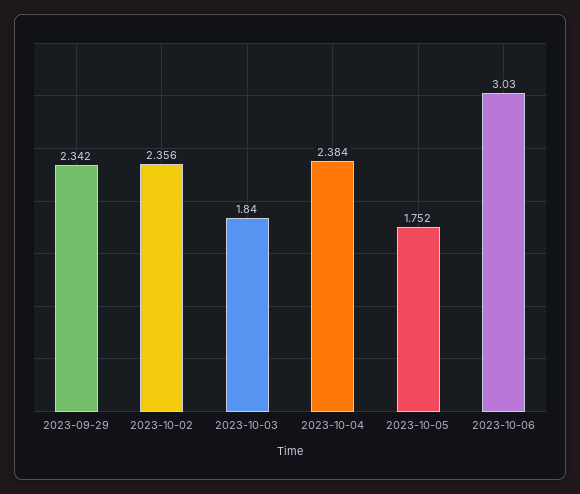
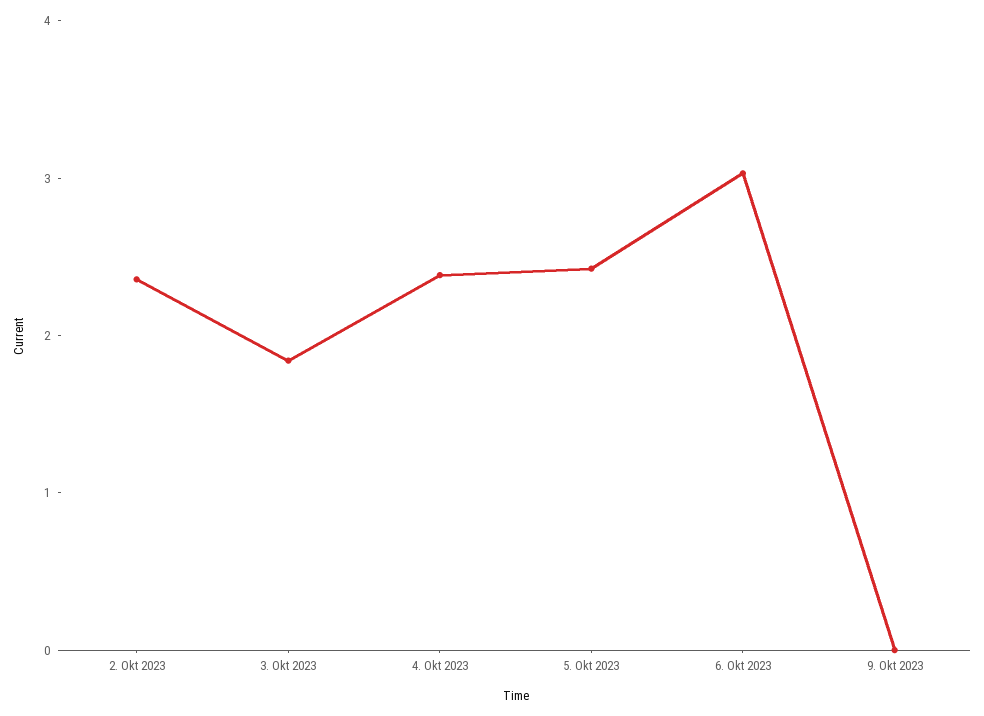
2023-09-29: 2.342 -> none
2023-10-05: 1.752 -> 2.4
9. Okt 2023: none -> 0

